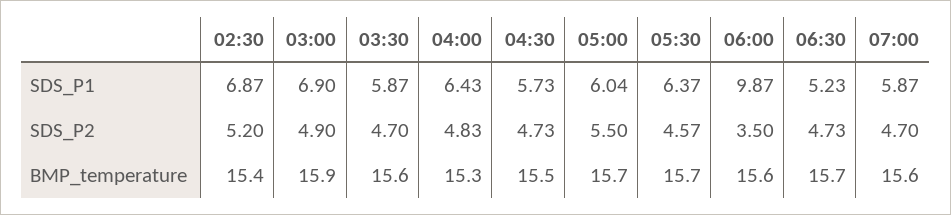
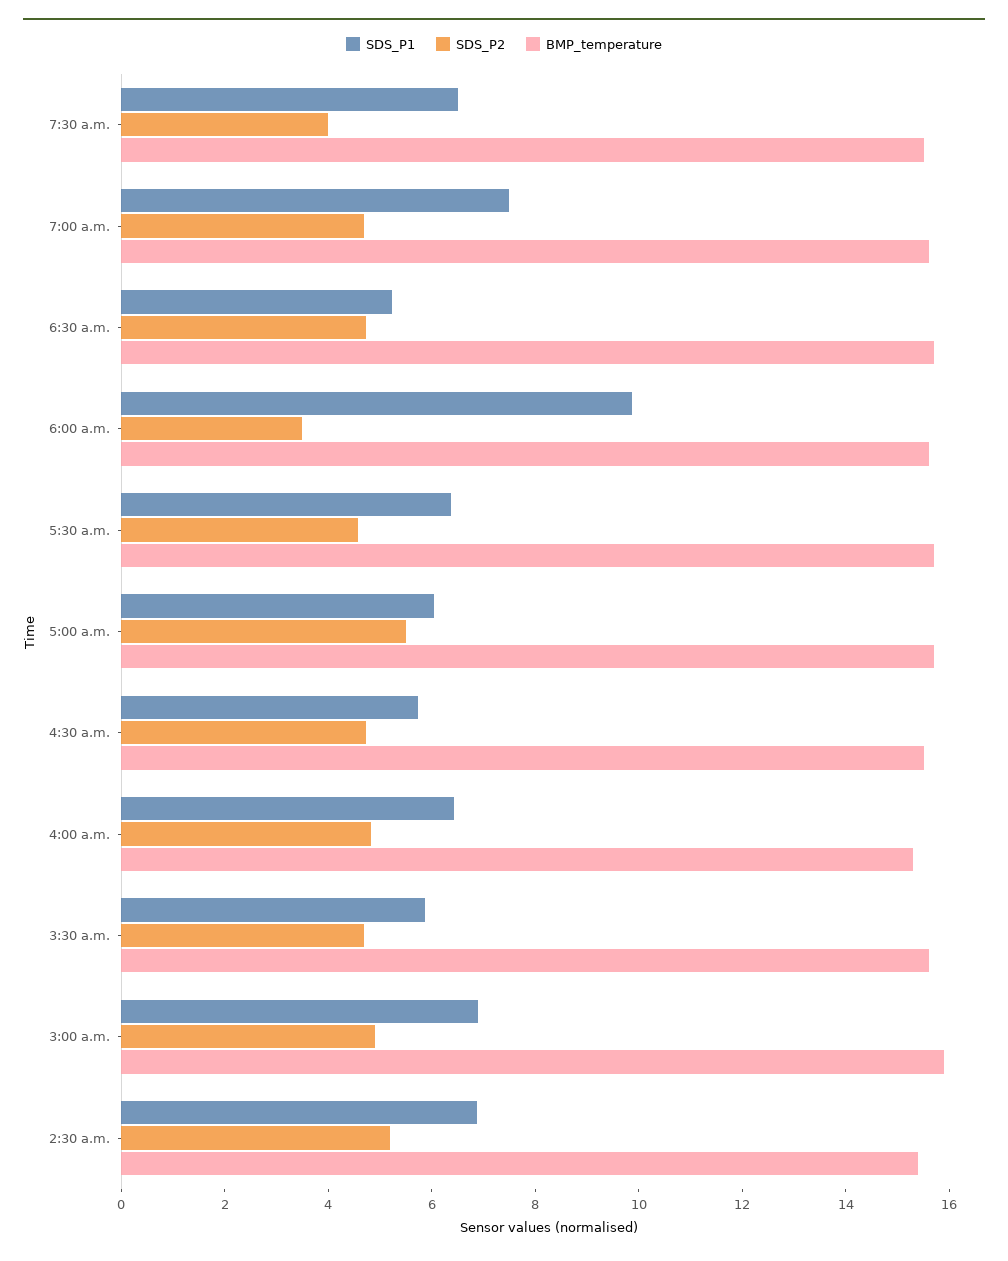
SDS_P1, 07:00: 5.87 -> 7.5
SDS_P1, 7:30 a.m.: none -> 6.5
SDS_P2, 7:30 a.m.: none -> 4
BMP_temperature, 7:30 a.m.: none -> 15.5

